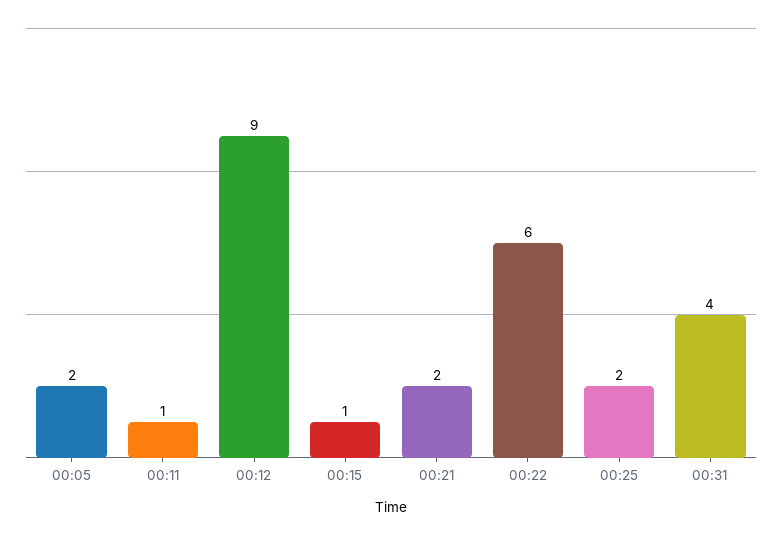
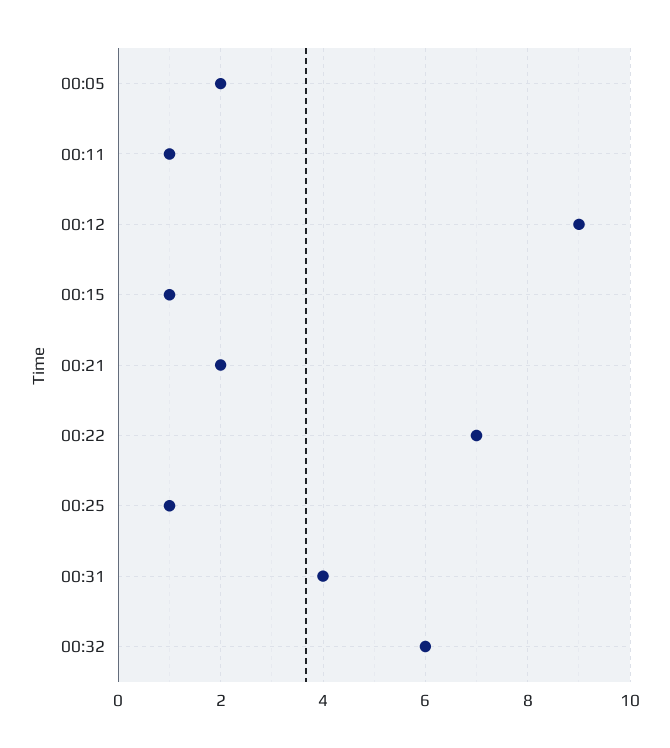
00:22: 6 -> 7
00:25: 2 -> 1
00:32: none -> 6

